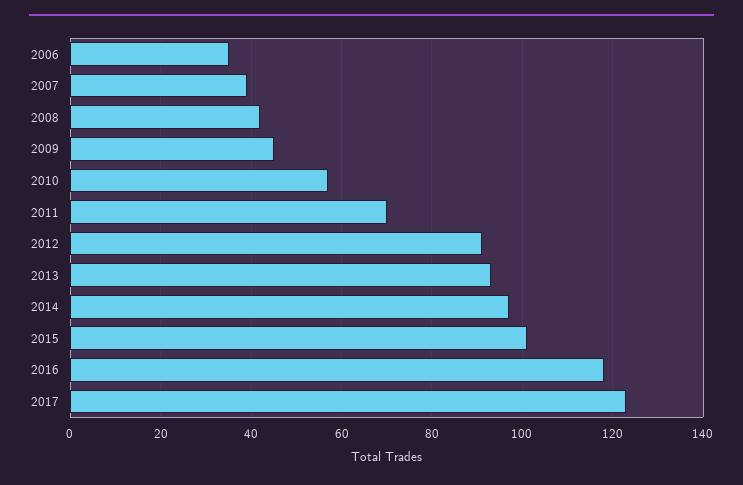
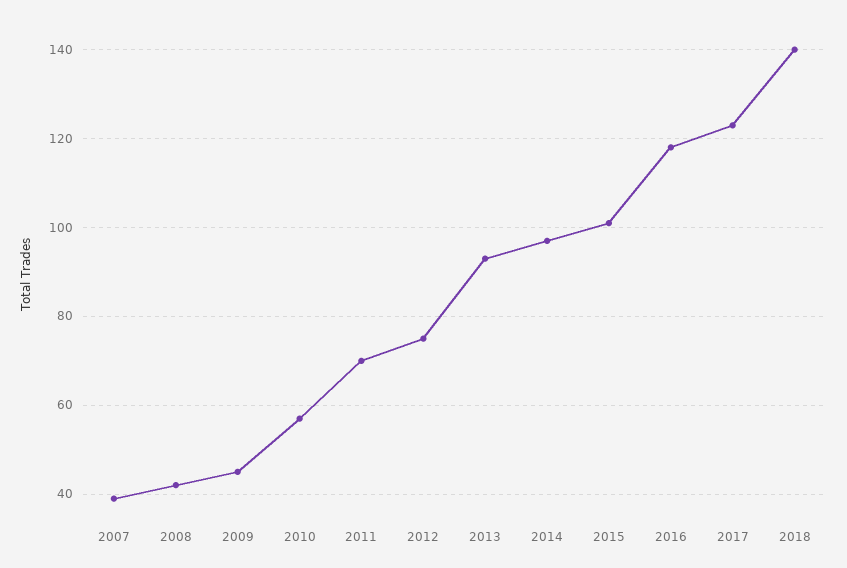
2006: 35 -> none
2012: 90 -> 75
2018: none -> 140

